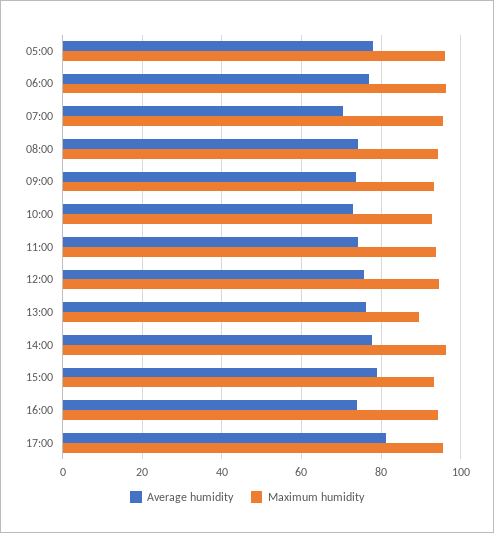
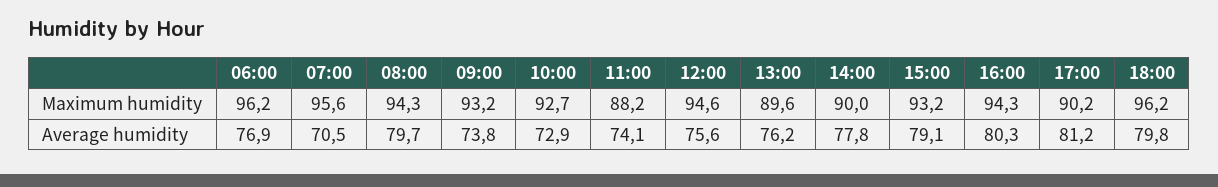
Average humidity, 05:00: 78 -> none
Maximum humidity, 05:00: 96 -> none
Average humidity, 08:00: 74 -> 79.7
Maximum humidity, 11:00: 94 -> 88.2
Maximum humidity, 14:00: 96 -> 90
Average humidity, 16:00: 74 -> 80.3
Maximum humidity, 17:00: 96 -> 90.2
Maximum humidity, 18:00: none -> 96.2
Average humidity, 18:00: none -> 79.8

